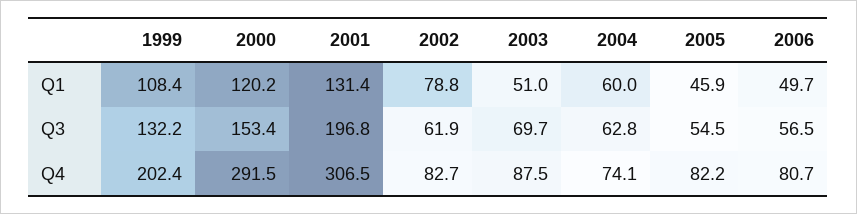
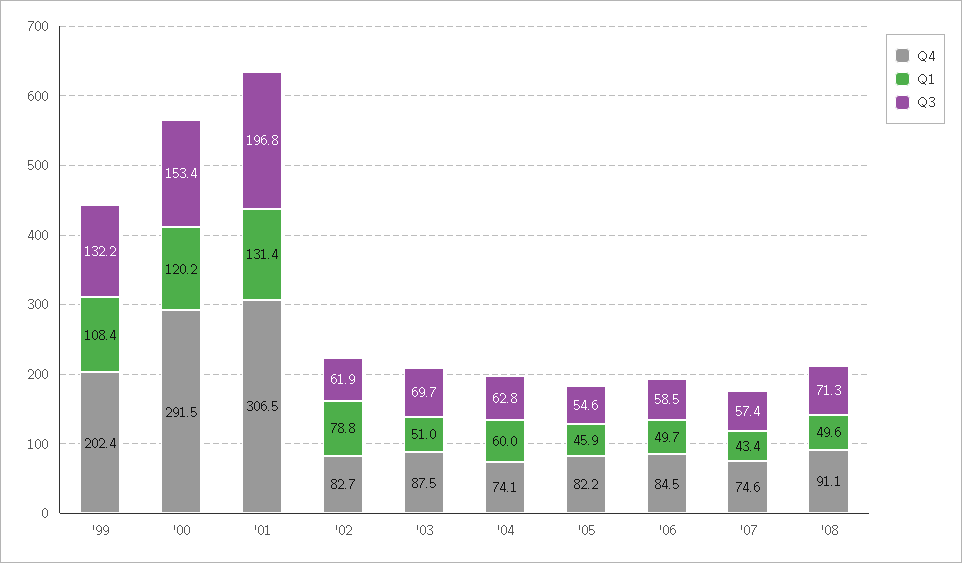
Q3, 2005: 54.5 -> 54.6
Q3, 2006: 56.5 -> 58.5
Q4, 2006: 80.7 -> 84.5
Q4, '07: none -> 74.6
Q1, '07: none -> 43.4
Q3, '07: none -> 57.4
Q4, '08: none -> 91.1
Q1, '08: none -> 49.6
Q3, '08: none -> 71.3

